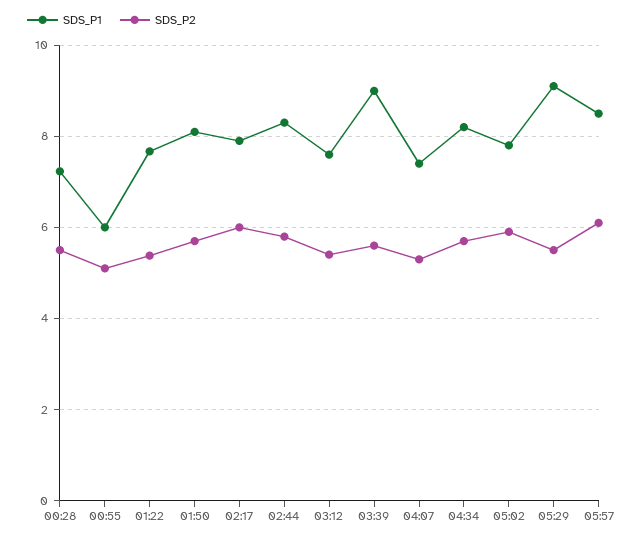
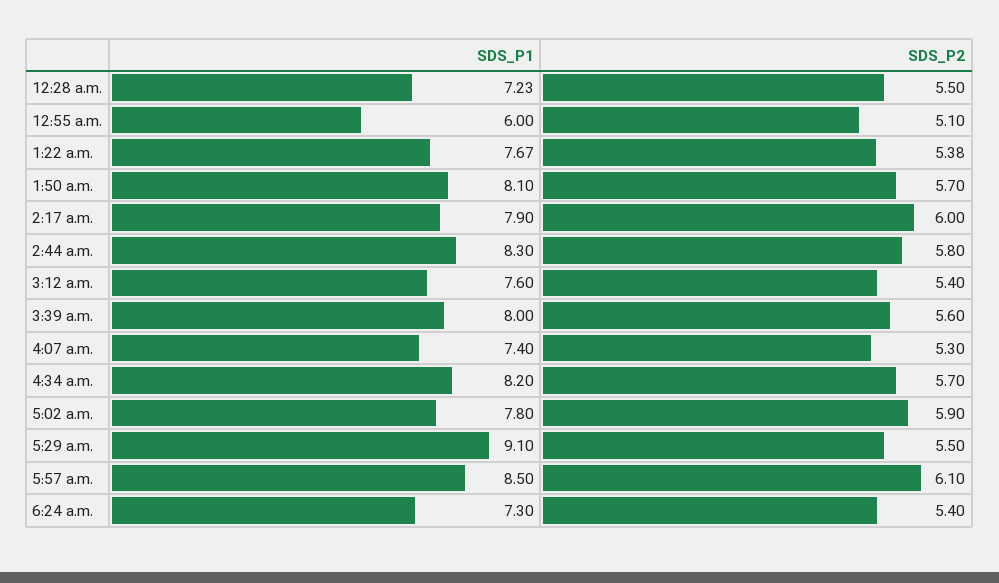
SDS_P1, 03:39: 9 -> 8
SDS_P1, 6:24 a.m.: none -> 7.3
SDS_P2, 6:24 a.m.: none -> 5.4

